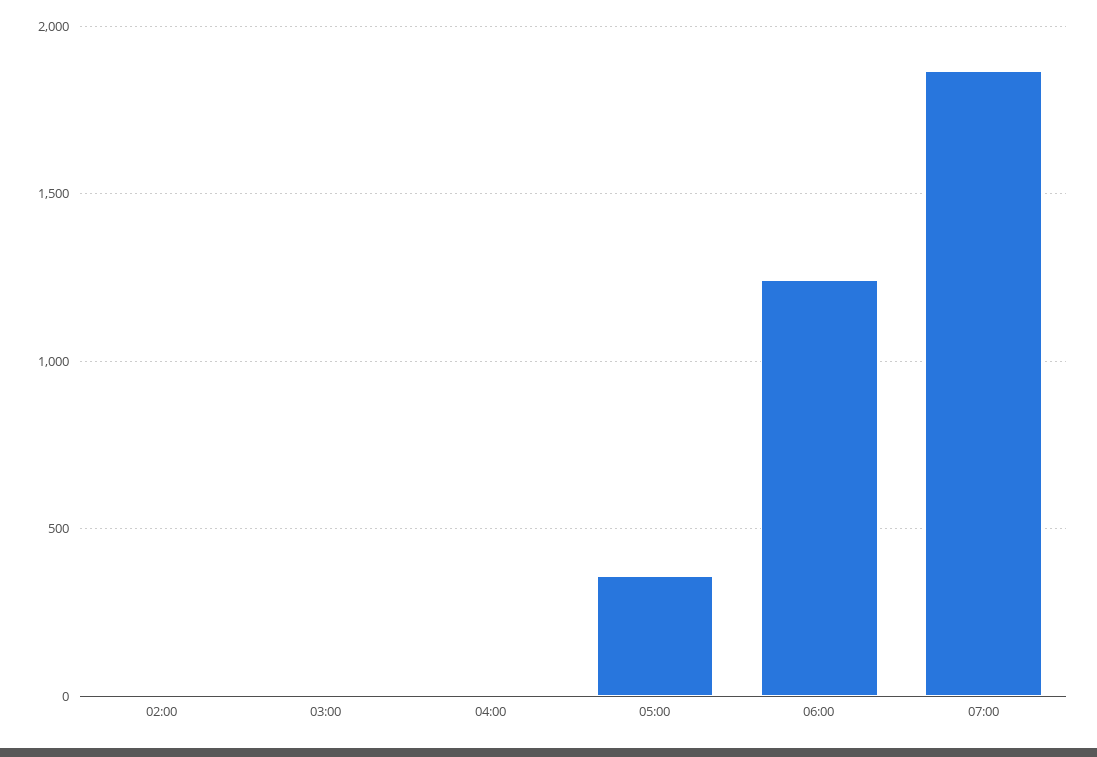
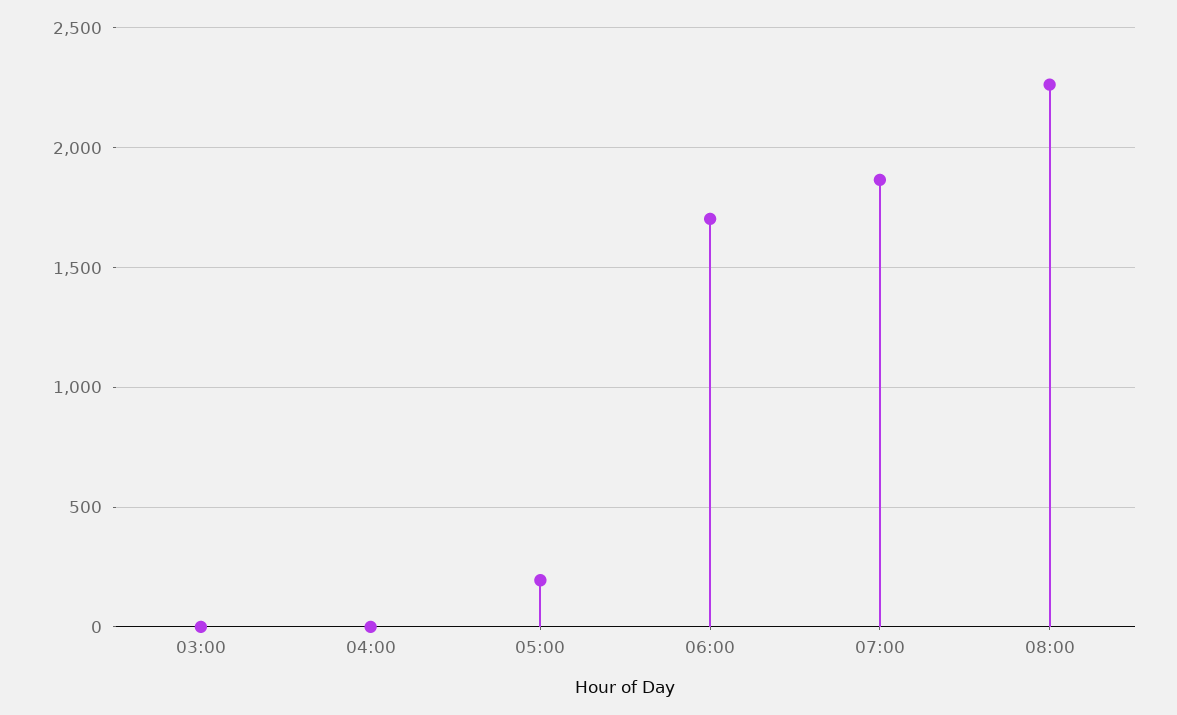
02:00: 0 -> none
05:00: 350 -> 200
06:00: 1250 -> 1700
08:00: none -> 2250

